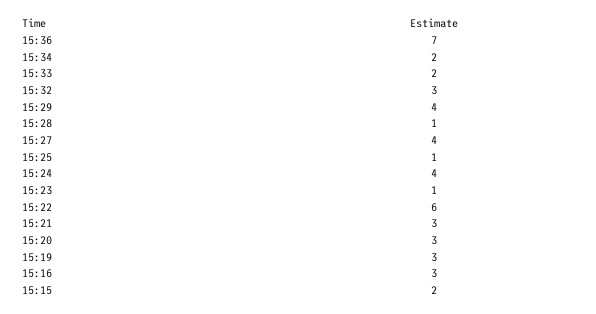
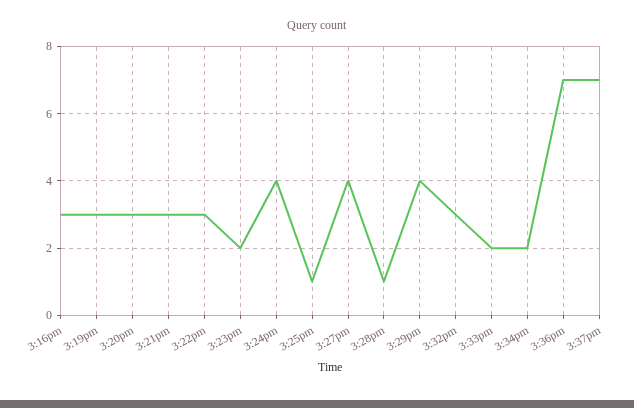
15:23: 1 -> 2
15:22: 6 -> 3
15:15: 2 -> none
3:37pm: none -> 7

